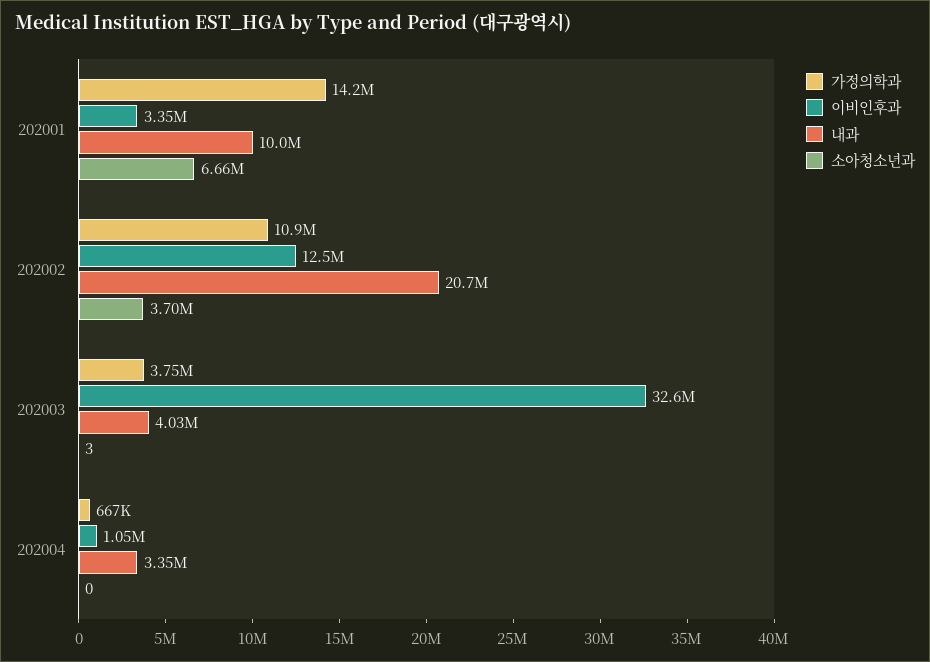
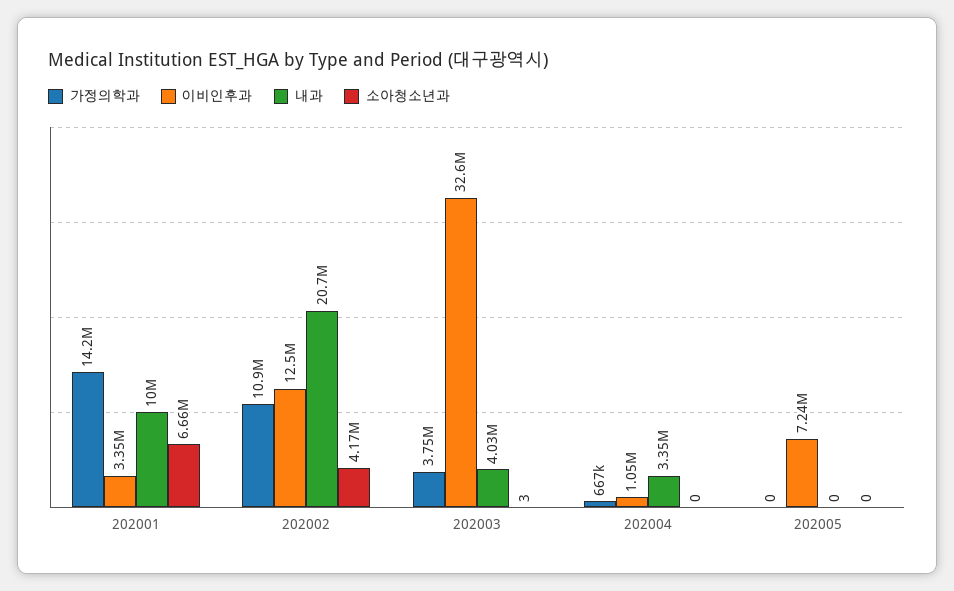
소아청소년과, 202002: 3700000 -> 4170000
가정의학과, 202005: none -> 0
이비인후과, 202005: none -> 7240000
내과, 202005: none -> 0
소아청소년과, 202005: none -> 0

